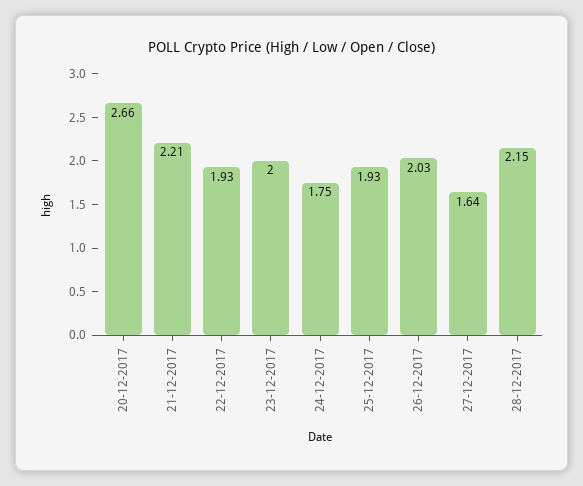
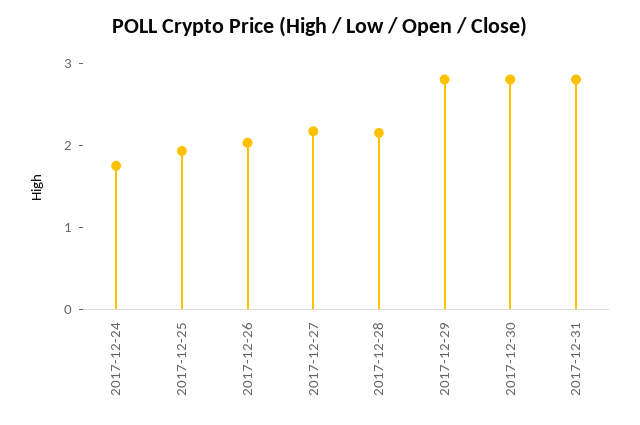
20-12-2017: 2.66 -> none
21-12-2017: 2.21 -> none
22-12-2017: 1.93 -> none
23-12-2017: 2 -> none
27-12-2017: 1.64 -> 2.2
2017-12-29: none -> 2.8
2017-12-30: none -> 2.8
2017-12-31: none -> 2.8

